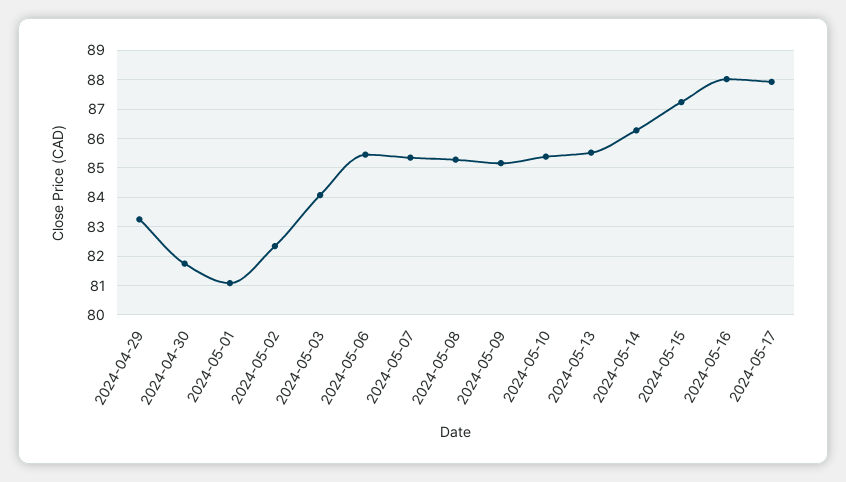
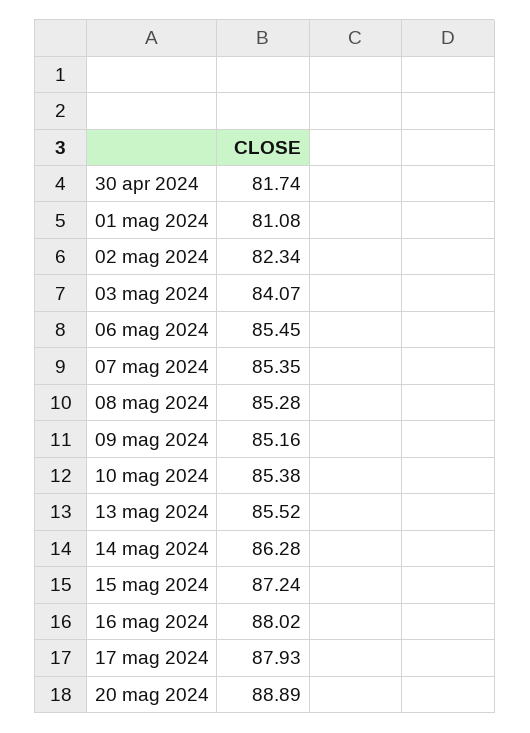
2024-04-29: 83.25 -> none
20 mag 2024: none -> 88.89

